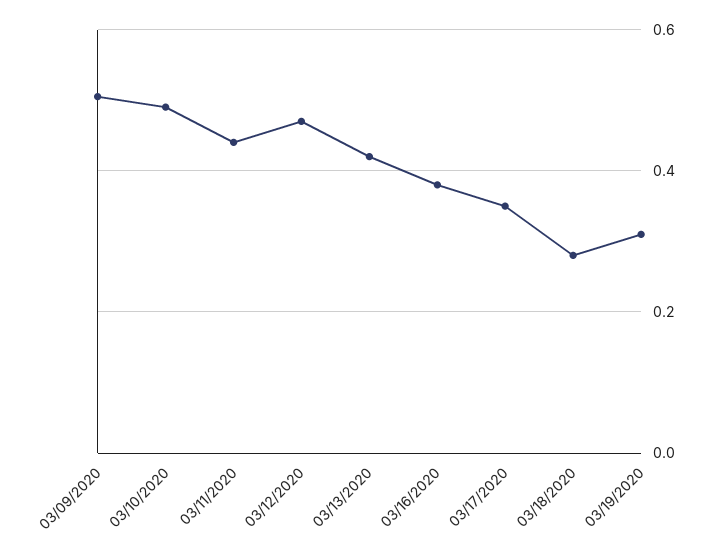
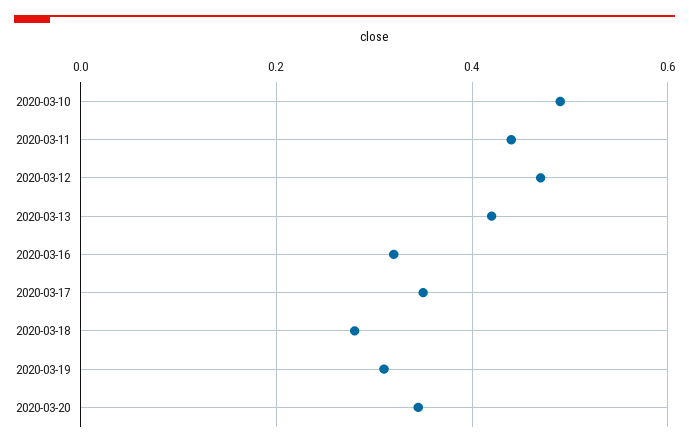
03/09/2020: 0.5 -> none
03/16/2020: 0.38 -> 0.32
2020-03-20: none -> 0.34

